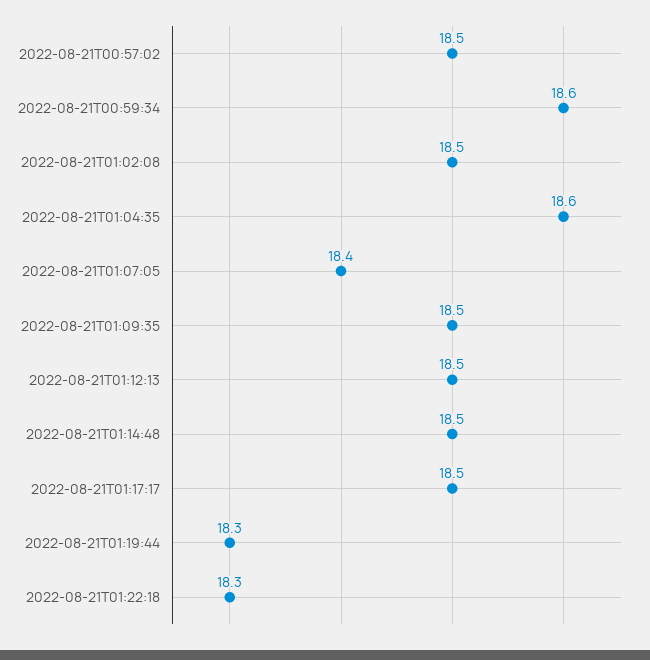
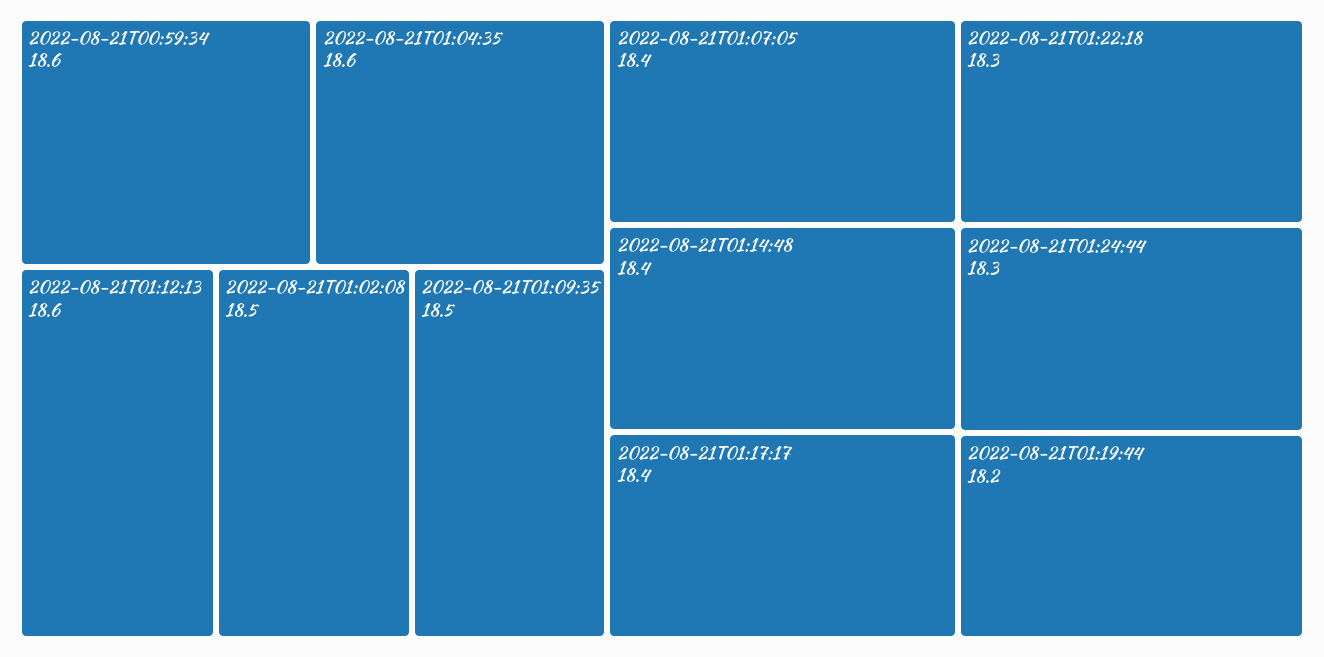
2022-08-21T00:57:02: 18.5 -> none
2022-08-21T01:12:13: 18.5 -> 18.6
2022-08-21T01:14:48: 18.5 -> 18.4
2022-08-21T01:17:17: 18.5 -> 18.4
2022-08-21T01:19:44: 18.3 -> 18.2
2022-08-21T01:24:44: none -> 18.3

